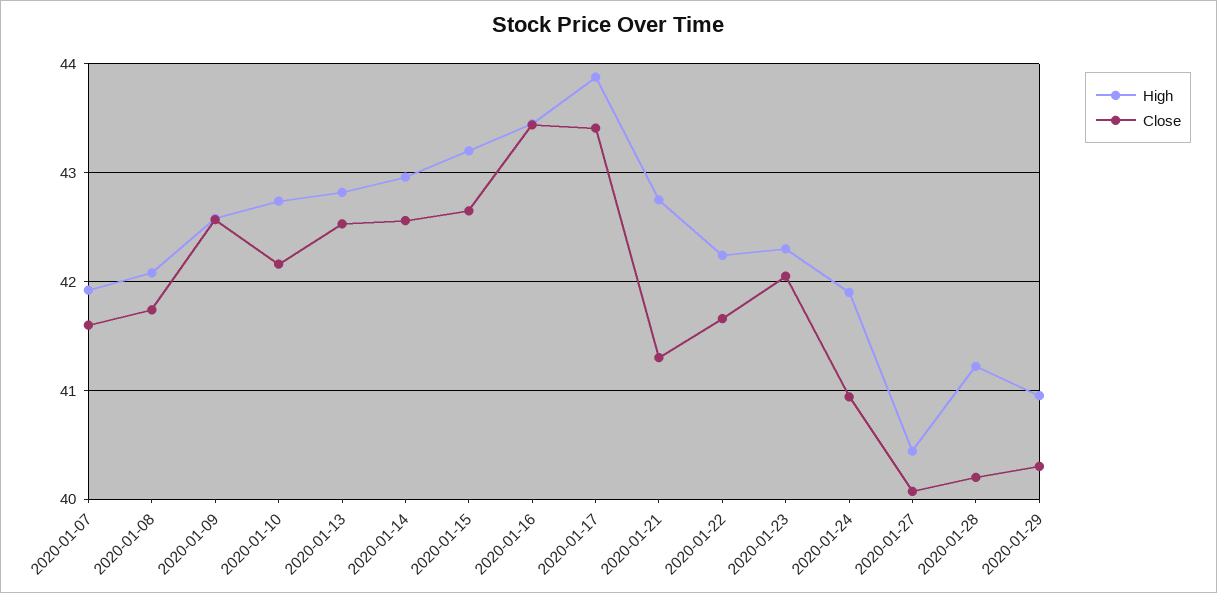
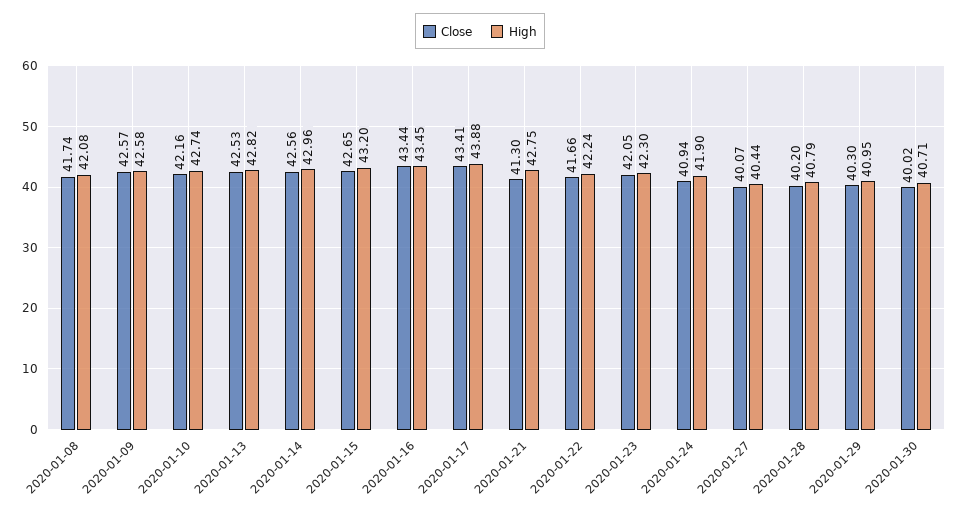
High, 2020-01-07: 41.9 -> none
Close, 2020-01-07: 41.6 -> none
High, 2020-01-28: 41.2 -> 40.79
Close, 2020-01-30: none -> 40.02
High, 2020-01-30: none -> 40.71

